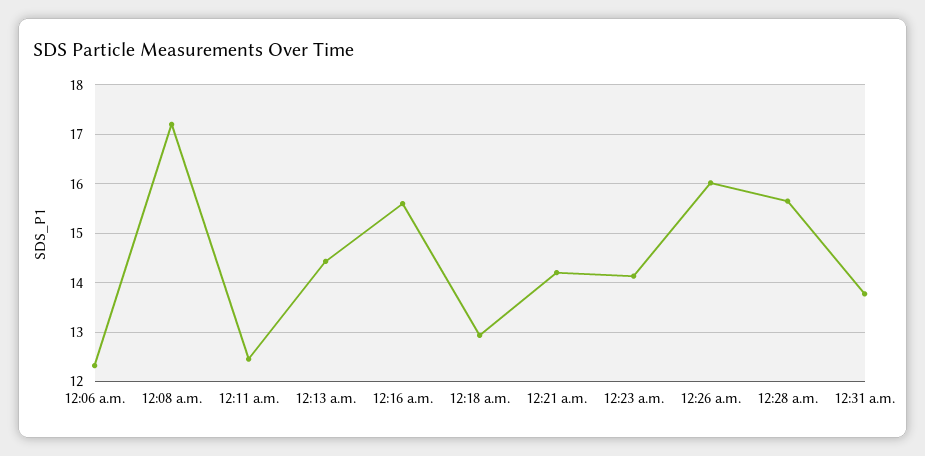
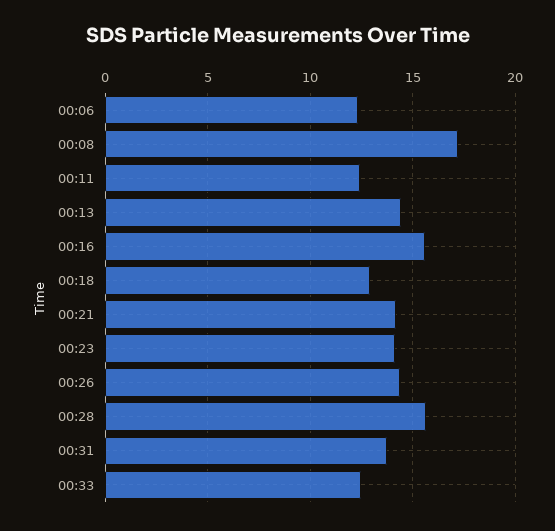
12:26 a.m.: 16 -> 14.5
00:33: none -> 12.5

